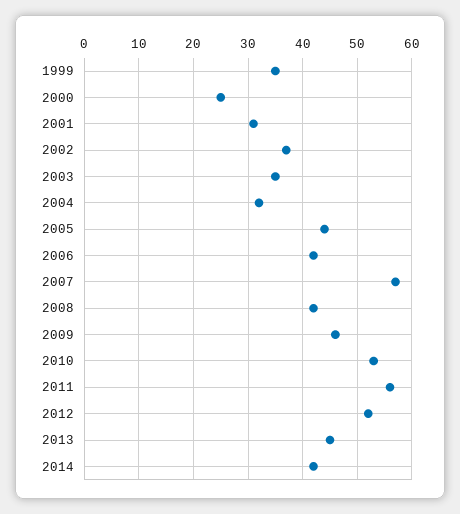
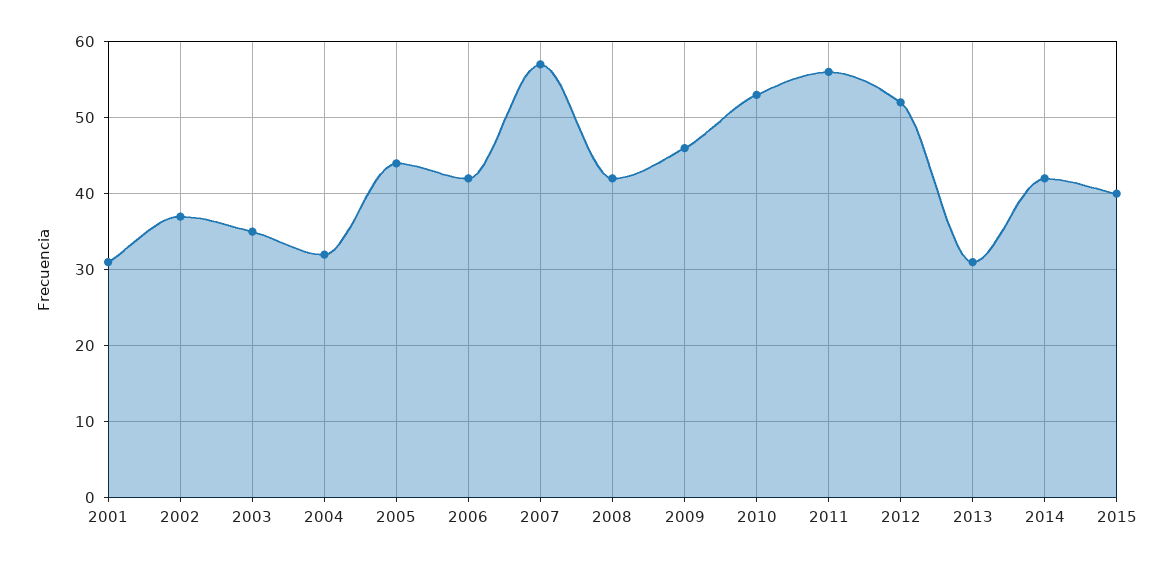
1999: 35 -> none
2000: 25 -> none
2013: 45 -> 31
2015: none -> 40

